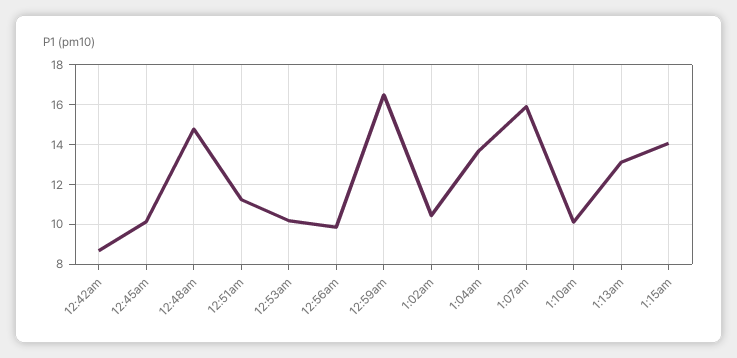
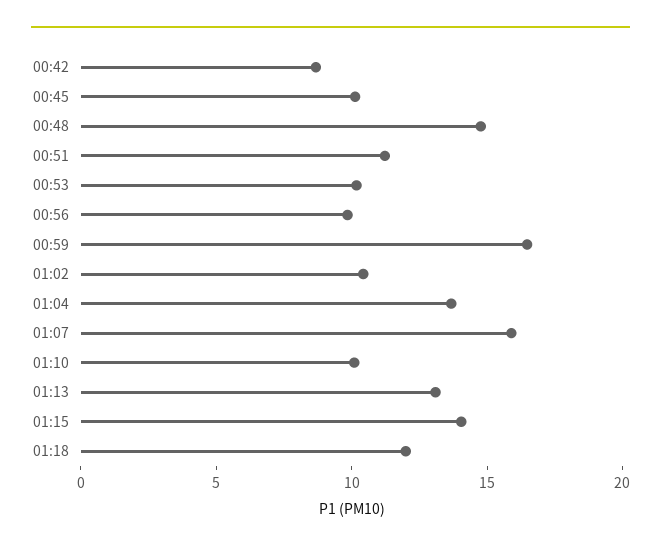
01:18: none -> 12

